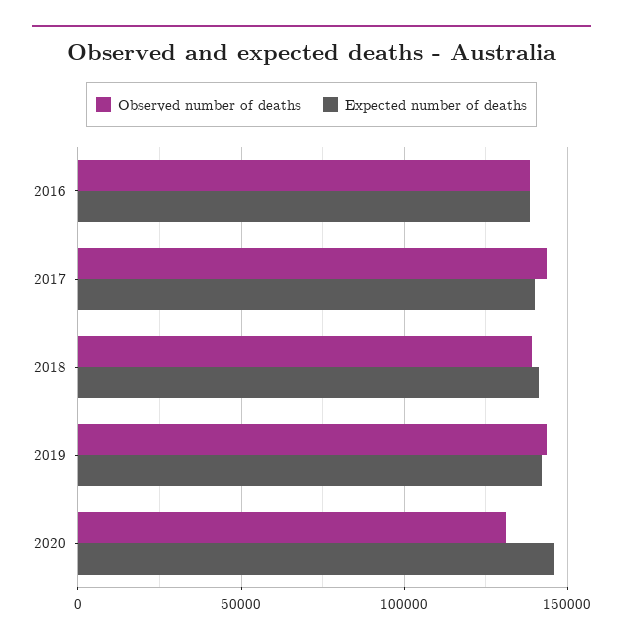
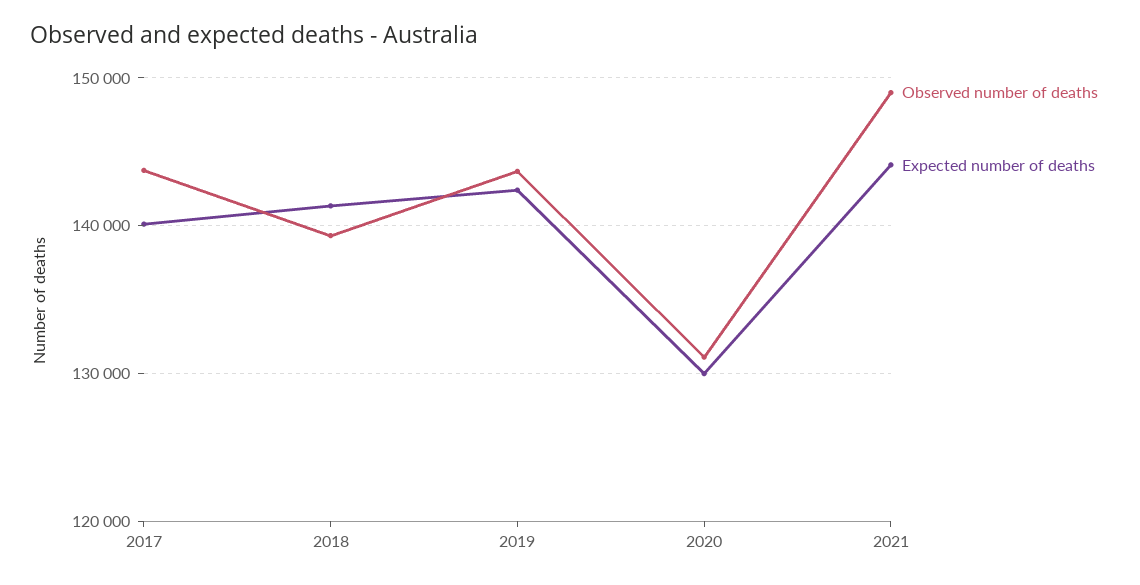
Observed number of deaths, 2016: 140000 -> none
Expected number of deaths, 2016: 140000 -> none
Expected number of deaths, 2020: 145000 -> 130000
Observed number of deaths, 2021: none -> 149000
Expected number of deaths, 2021: none -> 144000

